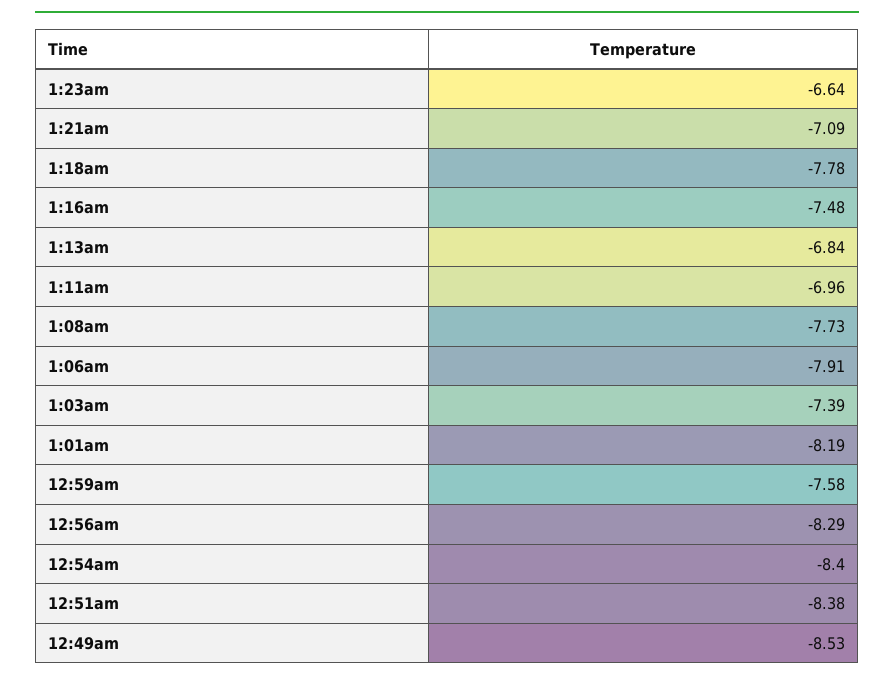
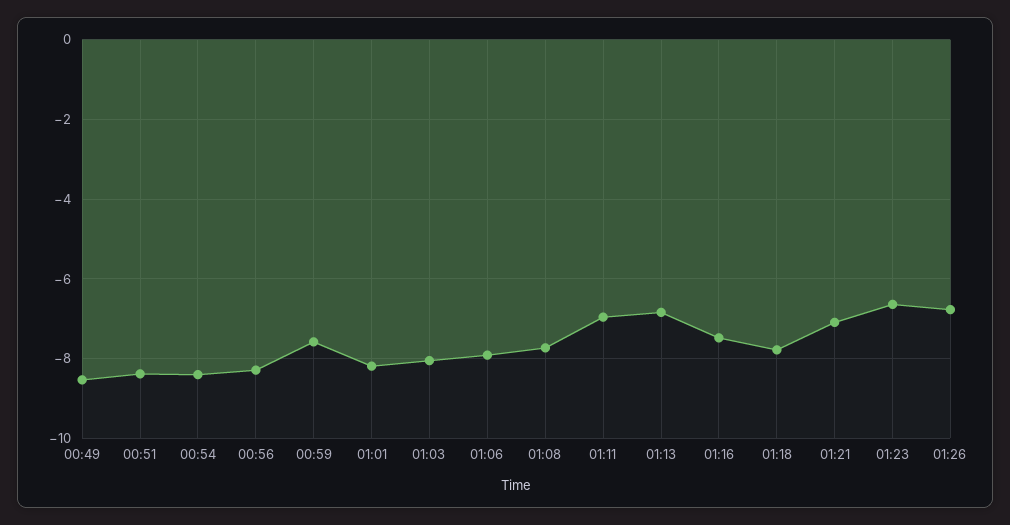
1:03am: -7.39 -> -8
01:26: none -> -6.8

